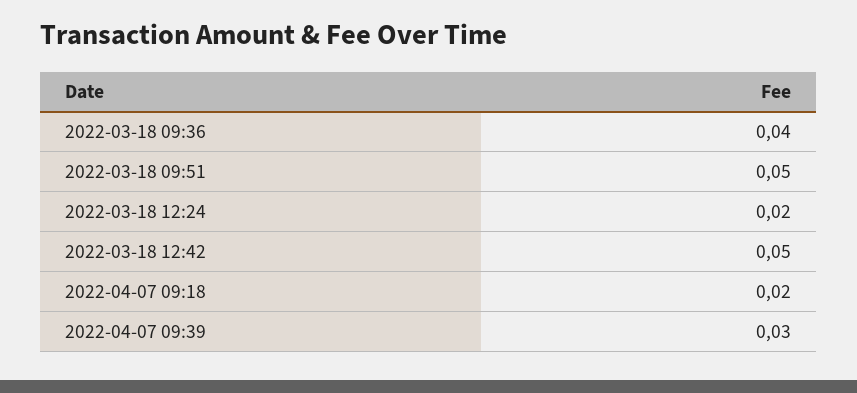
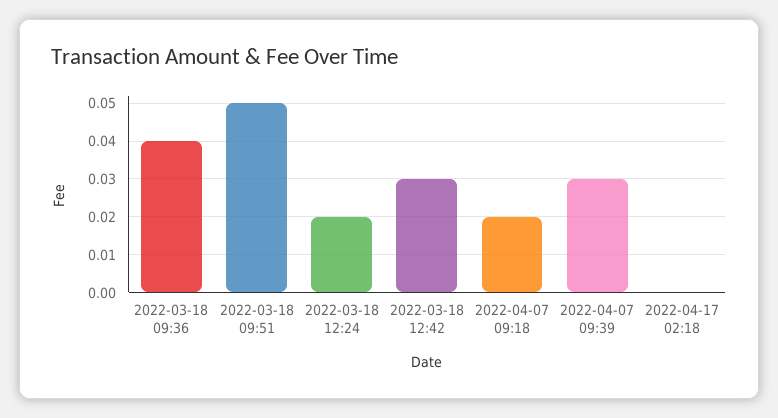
2022-03-18 12:42: 0.05 -> 0.03
2022-04-17 02:18: none -> 0

